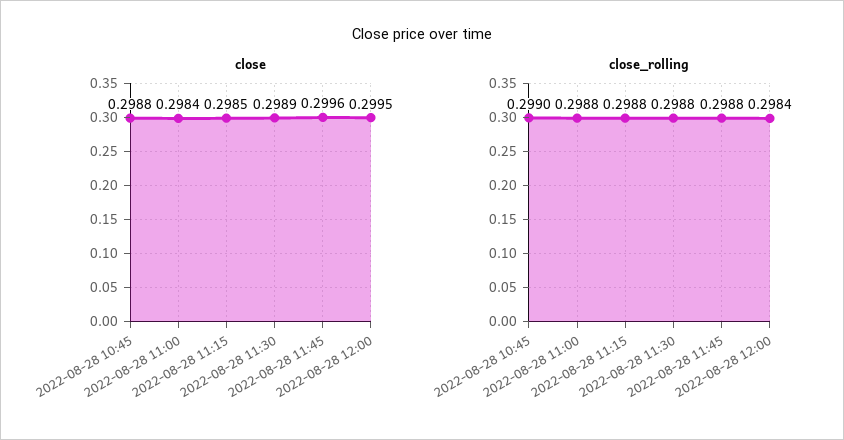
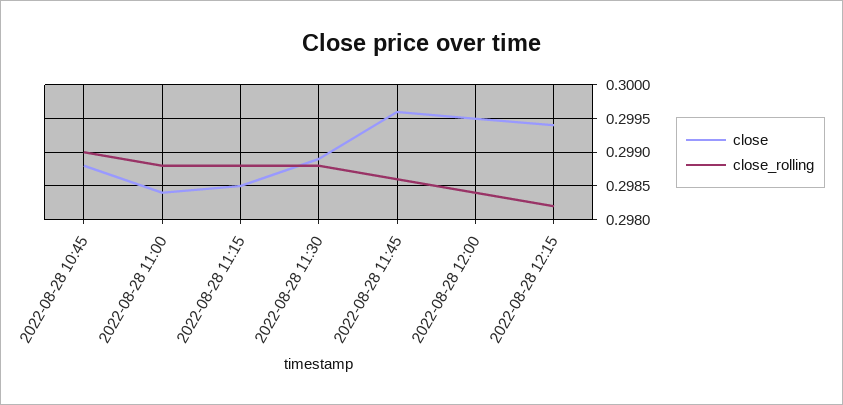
close_rolling, 2022-08-28 11:45: 0.2988 -> 0.2986
close, 2022-08-28 12:15: none -> 0.2994
close_rolling, 2022-08-28 12:15: none -> 0.2982

